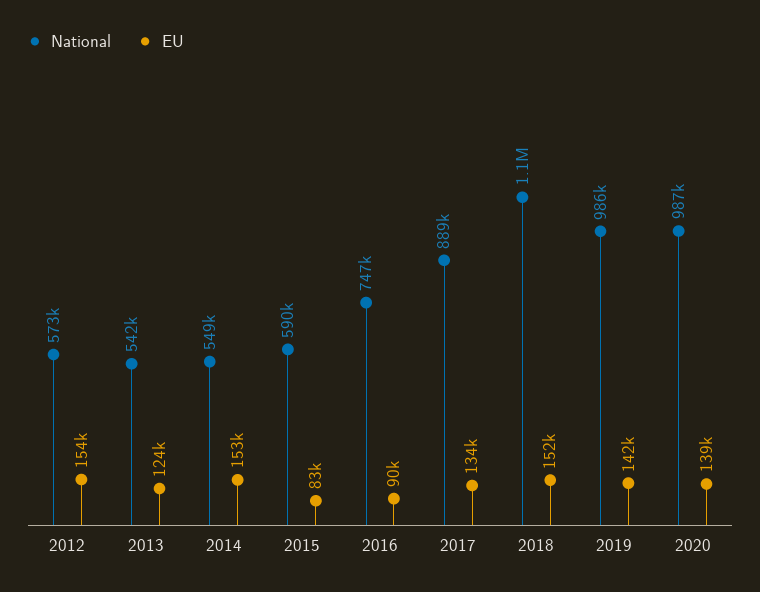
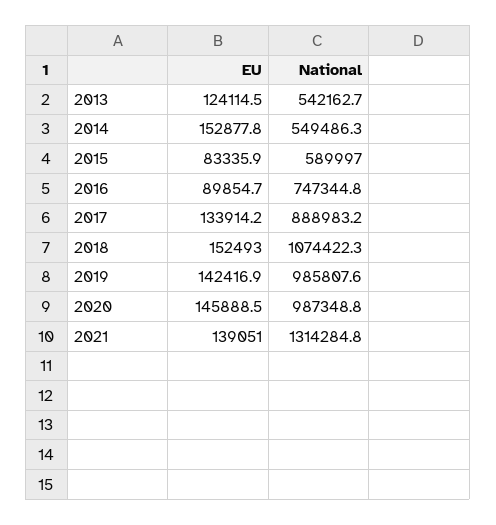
National, 2012: 573000 -> none
EU, 2012: 154000 -> none
EU, 2020: 139000 -> 145888.5
EU, 2021: none -> 139051
National, 2021: none -> 1314284.8

